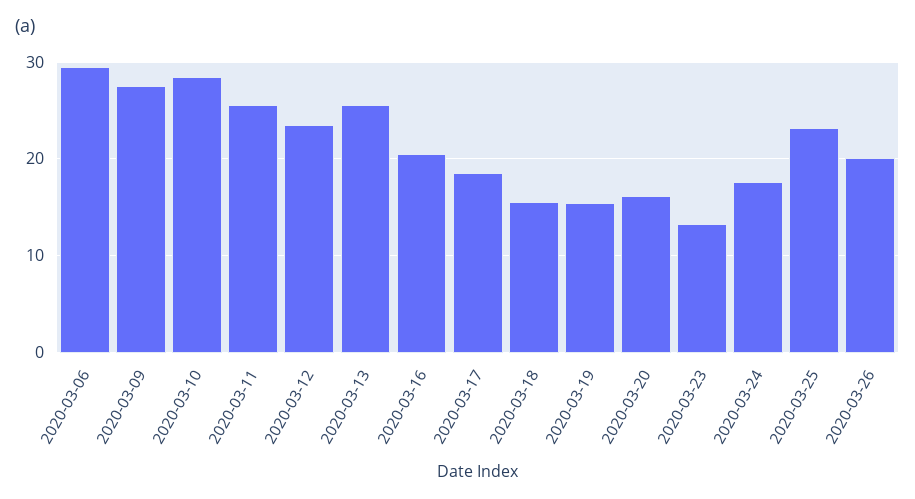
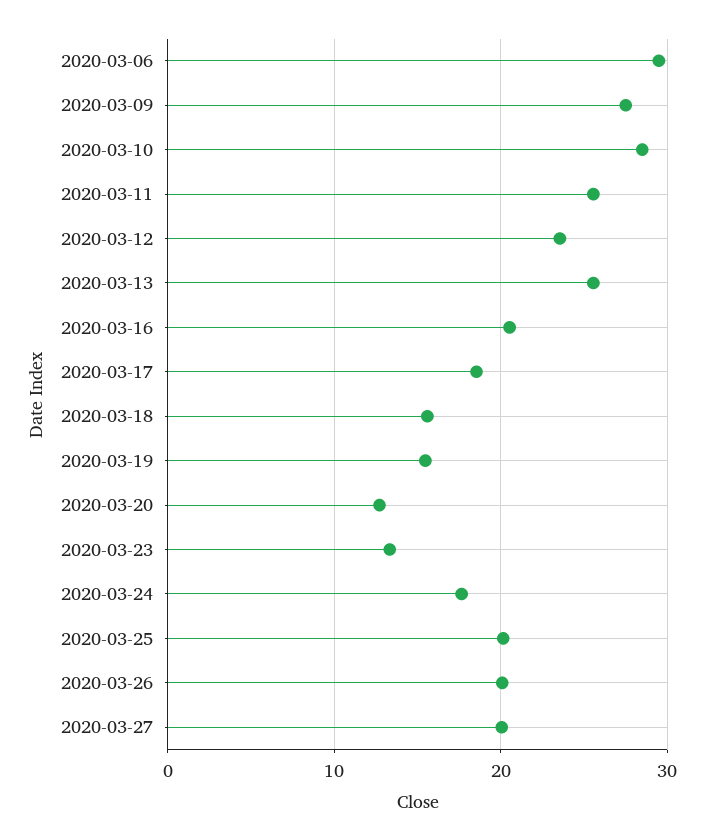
2020-03-20: 16 -> 13
2020-03-25: 23 -> 20
2020-03-27: none -> 20

